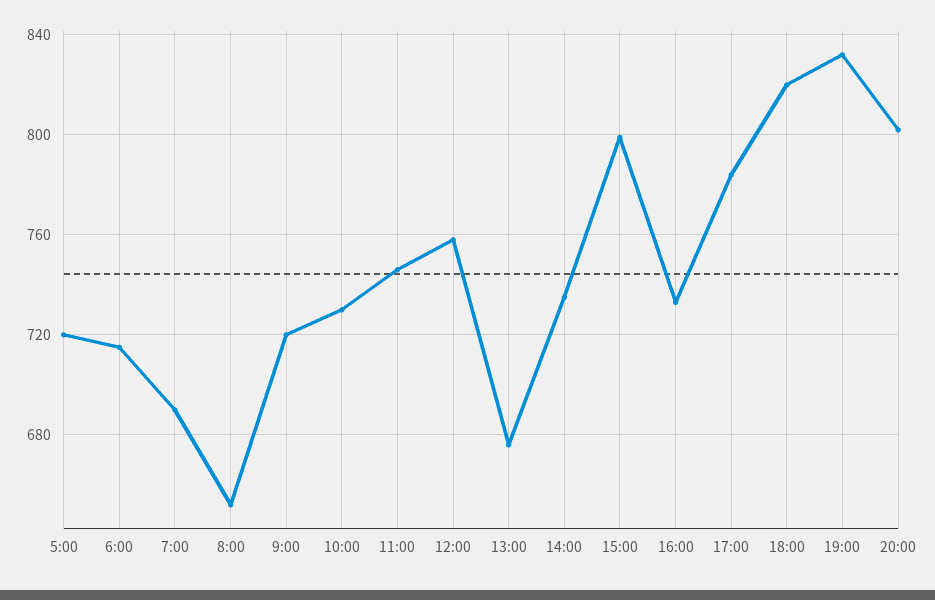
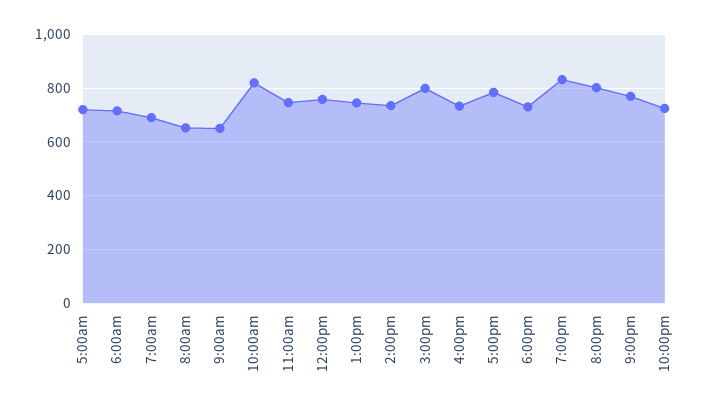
9:00: 720 -> 650
10:00: 730 -> 825
13:00: 675 -> 750
18:00: 820 -> 725
9:00pm: none -> 775
10:00pm: none -> 725

